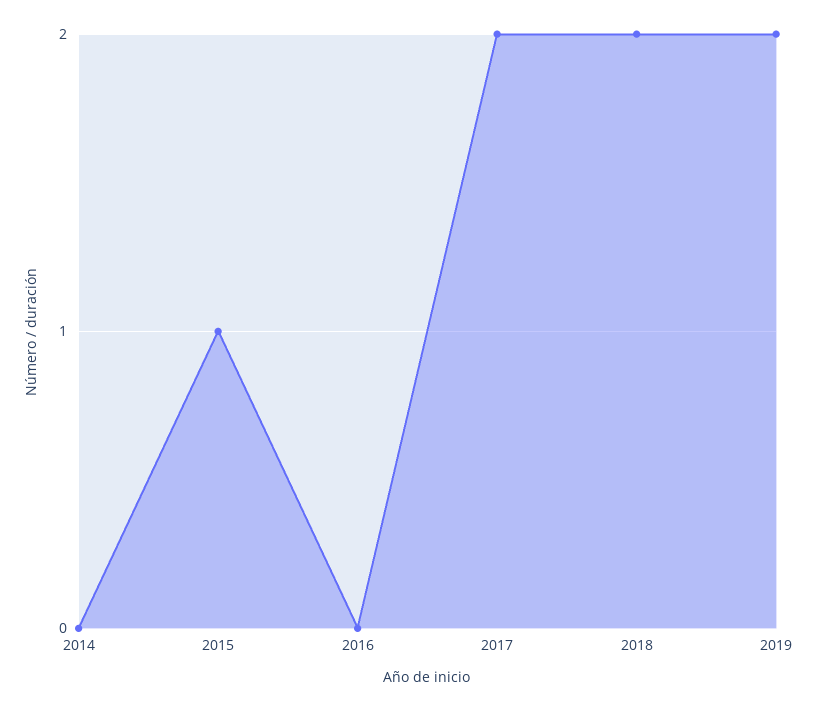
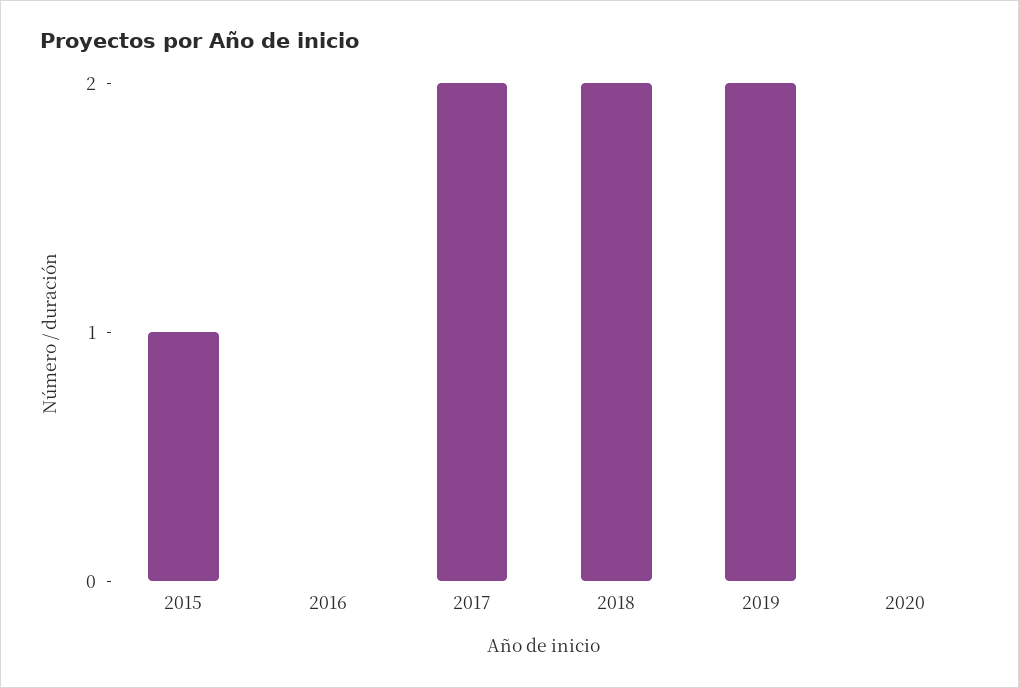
2014: 0 -> none
2020: none -> 0

